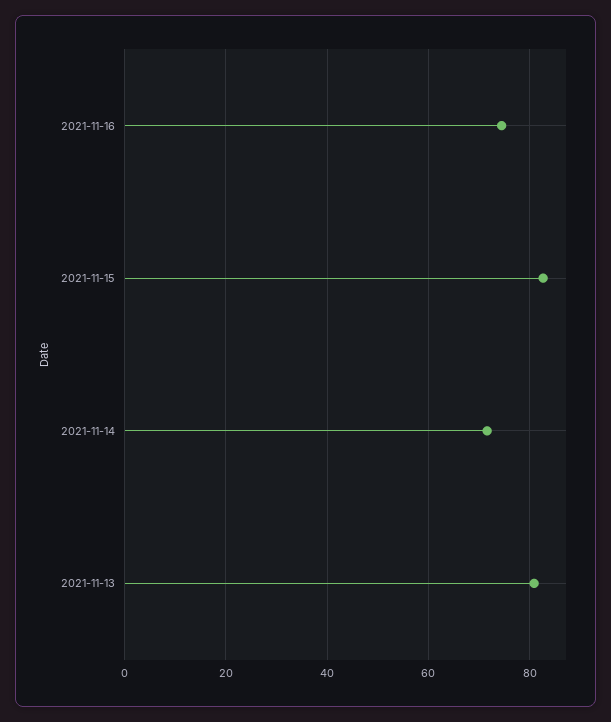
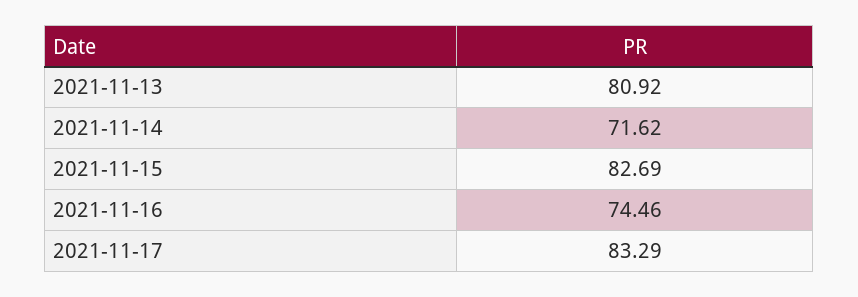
2021-11-17: none -> 83.29

